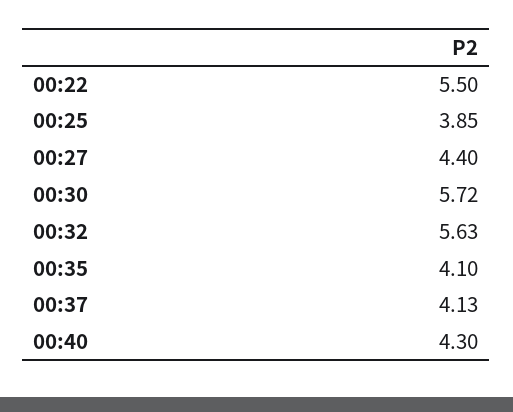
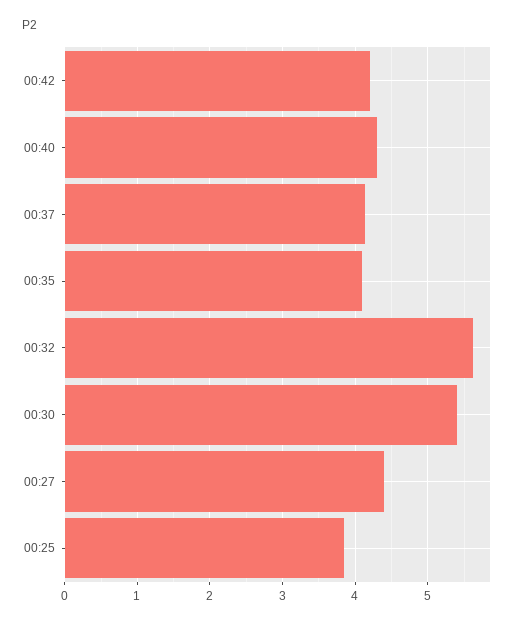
00:22: 5.5 -> none
00:30: 5.72 -> 5.4
00:42: none -> 4.2

